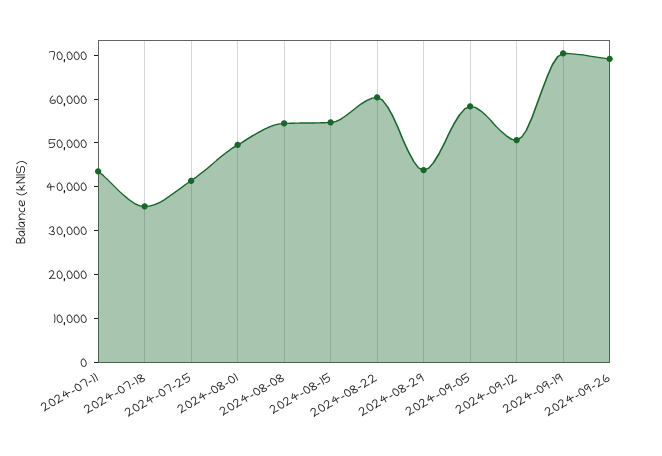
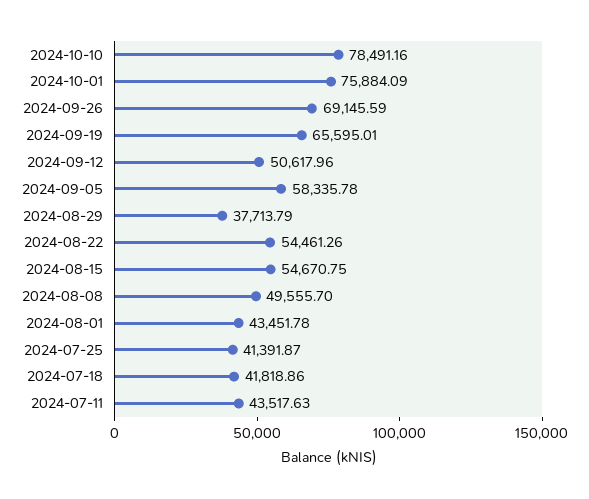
2024-07-18: 36000 -> 41818.86
2024-08-01: 50000 -> 43451.78
2024-08-08: 54000 -> 49555.7
2024-08-22: 60000 -> 54461.26
2024-08-29: 44000 -> 37713.79
2024-09-19: 70000 -> 65595.01
2024-10-10: none -> 78491.16
2024-10-01: none -> 75884.09

